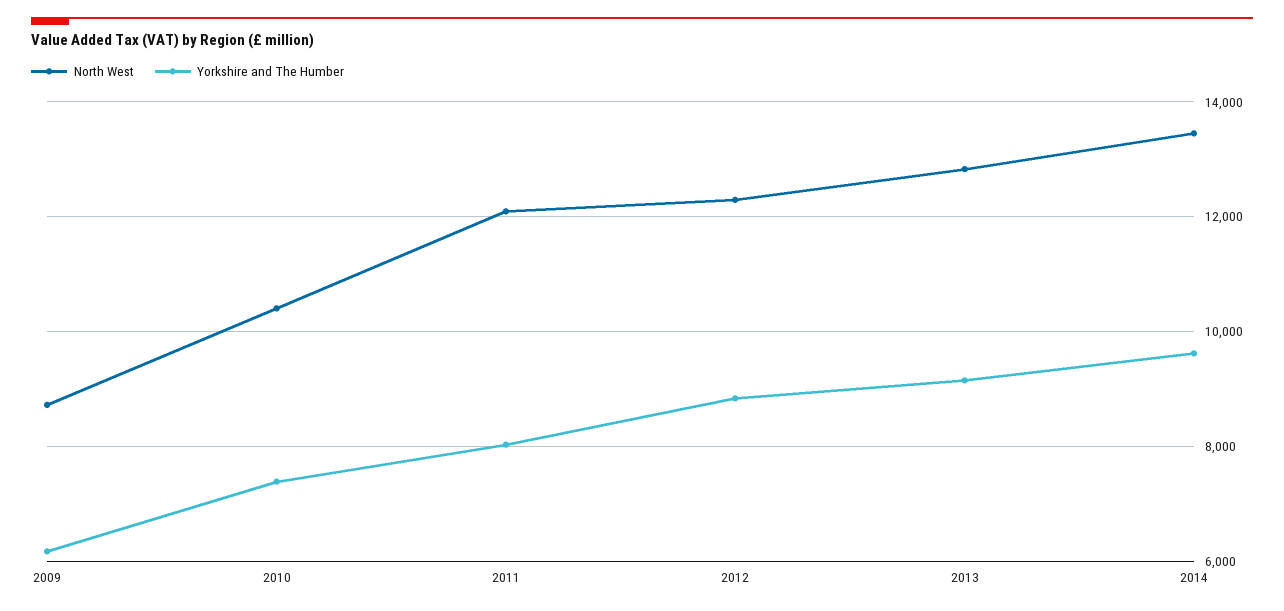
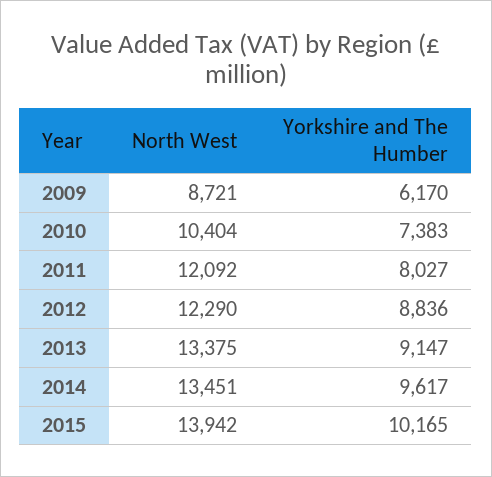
North West, 2013: 12800 -> 13375
North West, 2015: none -> 13942
Yorkshire and The Humber, 2015: none -> 10165

